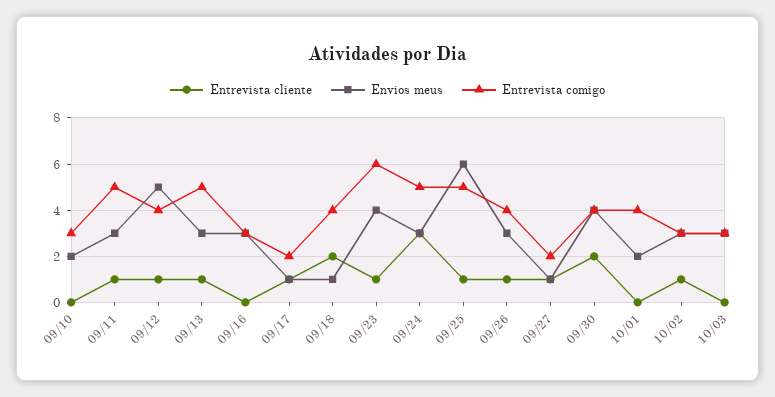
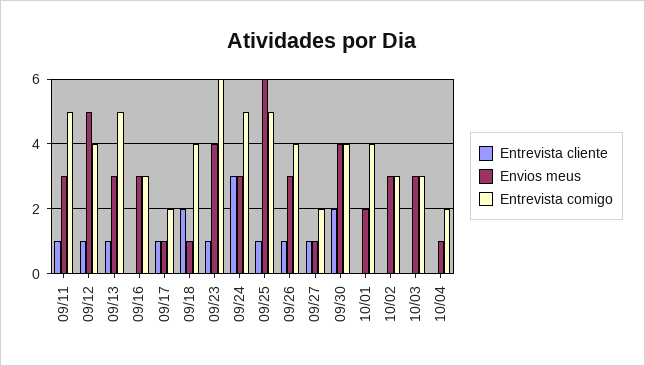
Entrevista cliente, 09/10: 0 -> none
Envios meus, 09/10: 2 -> none
Entrevista comigo, 09/10: 3 -> none
Entrevista cliente, 10/02: 1 -> 0
Entrevista cliente, 10/04: none -> 0
Envios meus, 10/04: none -> 1
Entrevista comigo, 10/04: none -> 2

